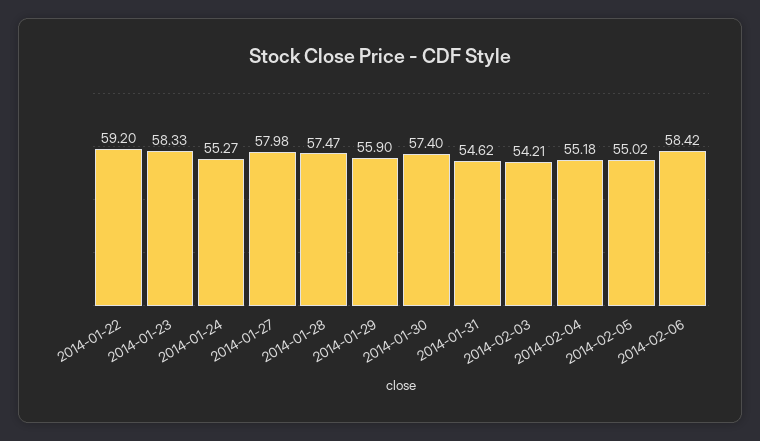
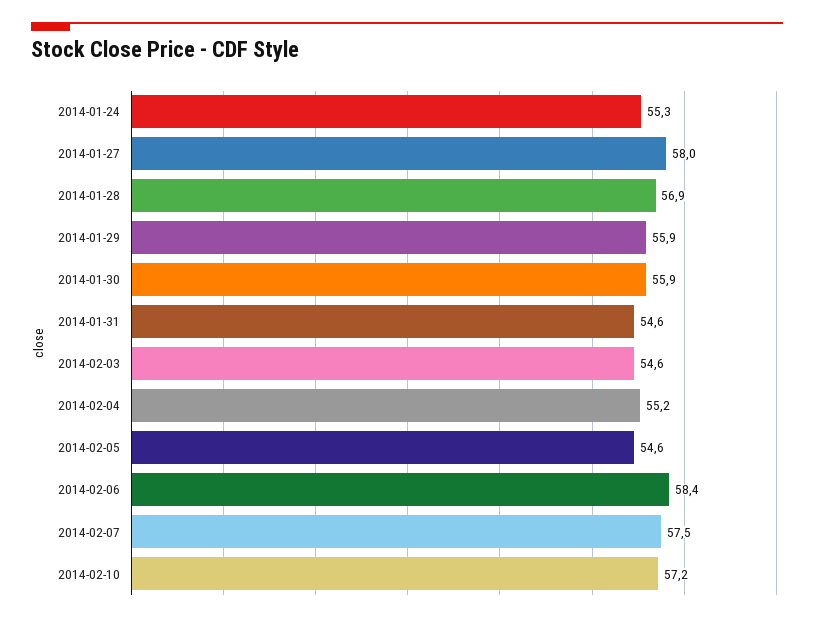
2014-01-22: 59.2 -> none
2014-01-23: 58.33 -> none
2014-01-28: 57.47 -> 56.9
2014-01-30: 57.4 -> 55.9
2014-02-03: 54.21 -> 54.6
2014-02-05: 55.02 -> 54.6
2014-02-07: none -> 57.5
2014-02-10: none -> 57.2

